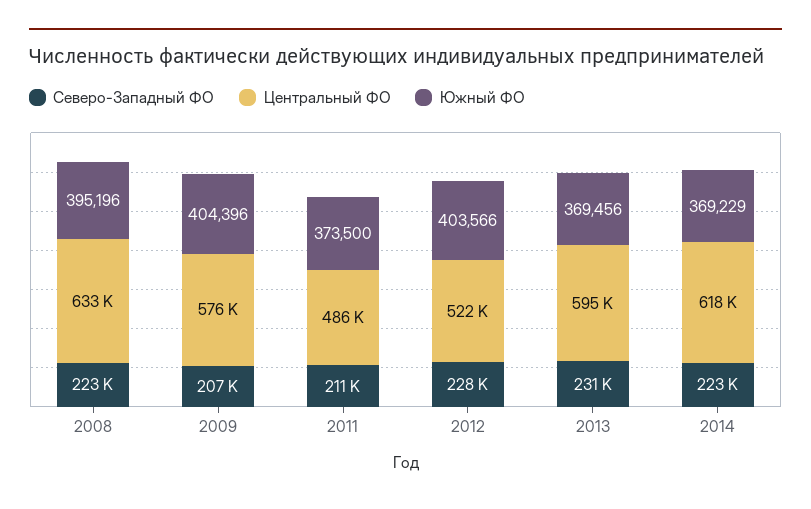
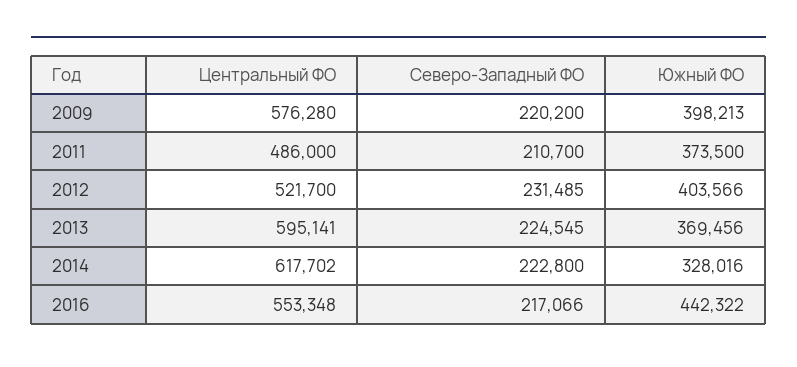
Северо-Западный ФО, 2008: 223000 -> none
Центральный ФО, 2008: 633000 -> none
Южный ФО, 2008: 395196 -> none
Северо-Западный ФО, 2009: 207000 -> 220200
Южный ФО, 2009: 404396 -> 398213
Северо-Западный ФО, 2012: 228000 -> 231485
Северо-Западный ФО, 2013: 231000 -> 224545
Южный ФО, 2014: 369229 -> 328016
Центральный ФО, 2016: none -> 553348
Северо-Западный ФО, 2016: none -> 217066
Южный ФО, 2016: none -> 442322

